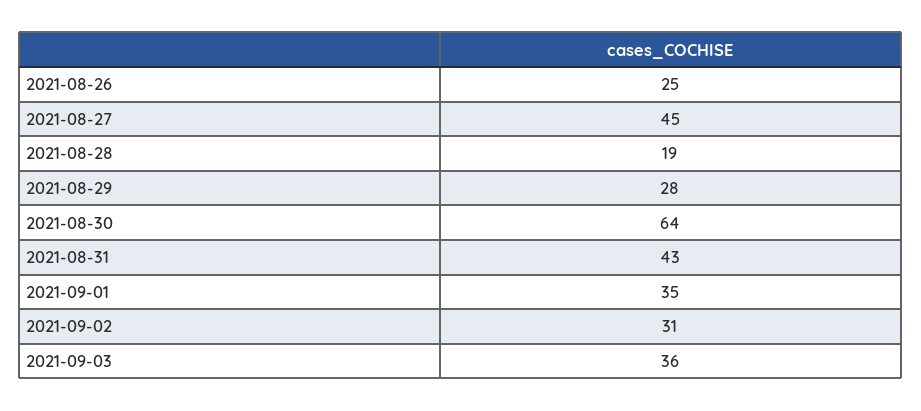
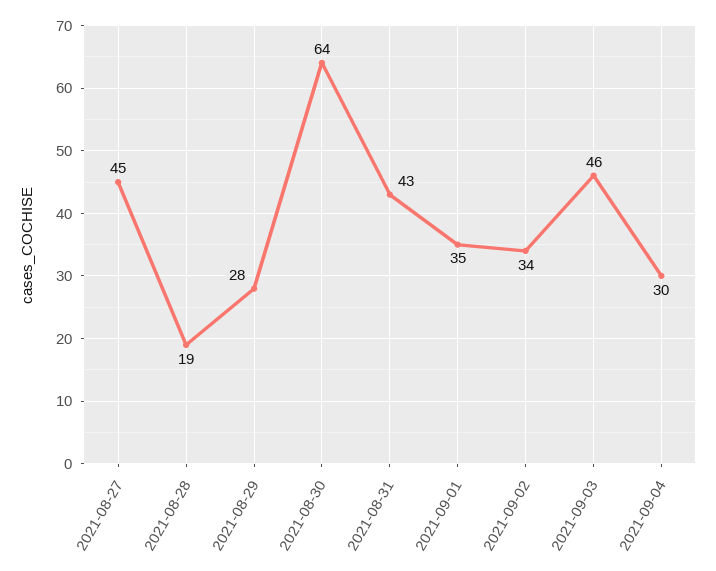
2021-08-26: 25 -> none
2021-09-02: 31 -> 34
2021-09-03: 36 -> 46
2021-09-04: none -> 30

